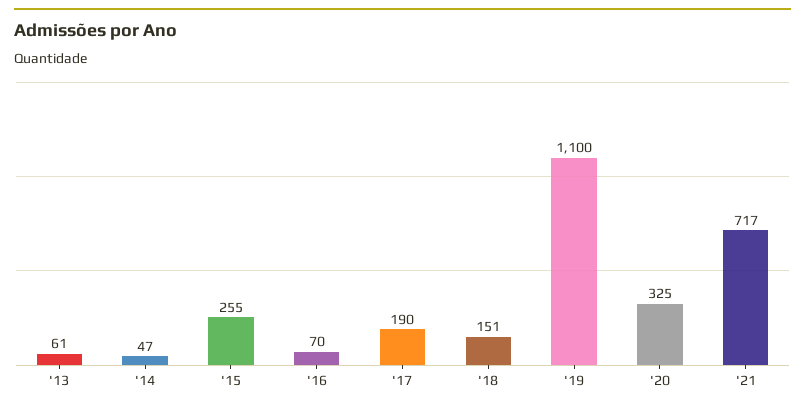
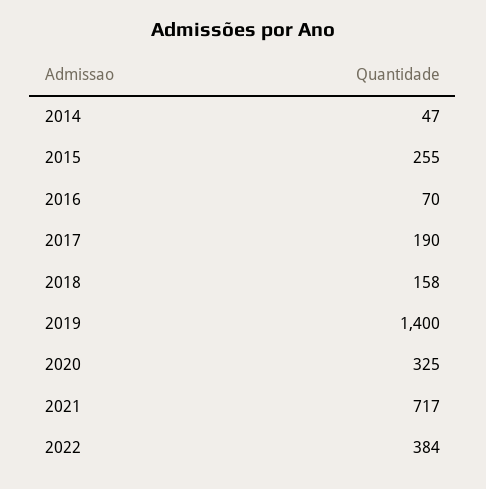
'13: 61 -> none
'18: 151 -> 158
'19: 1100 -> 1400
2022: none -> 384

